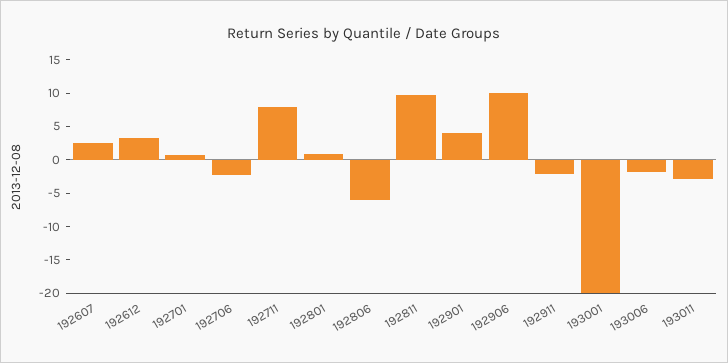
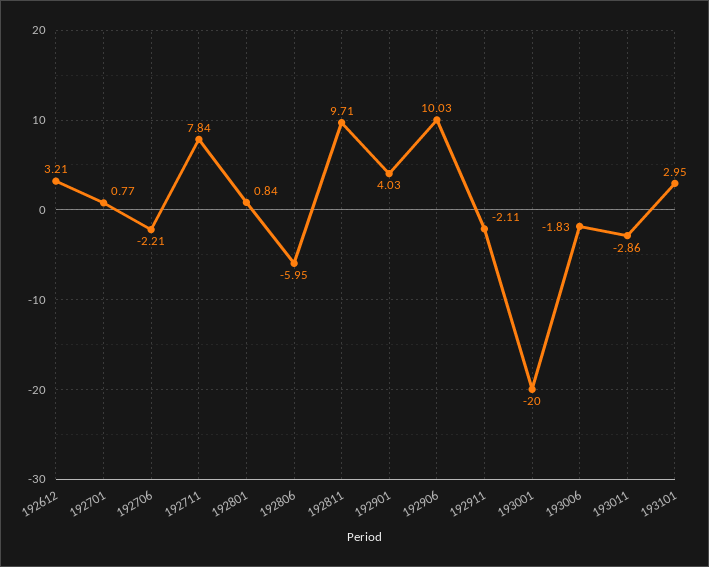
192607: 2.5 -> none
193101: none -> 2.95

